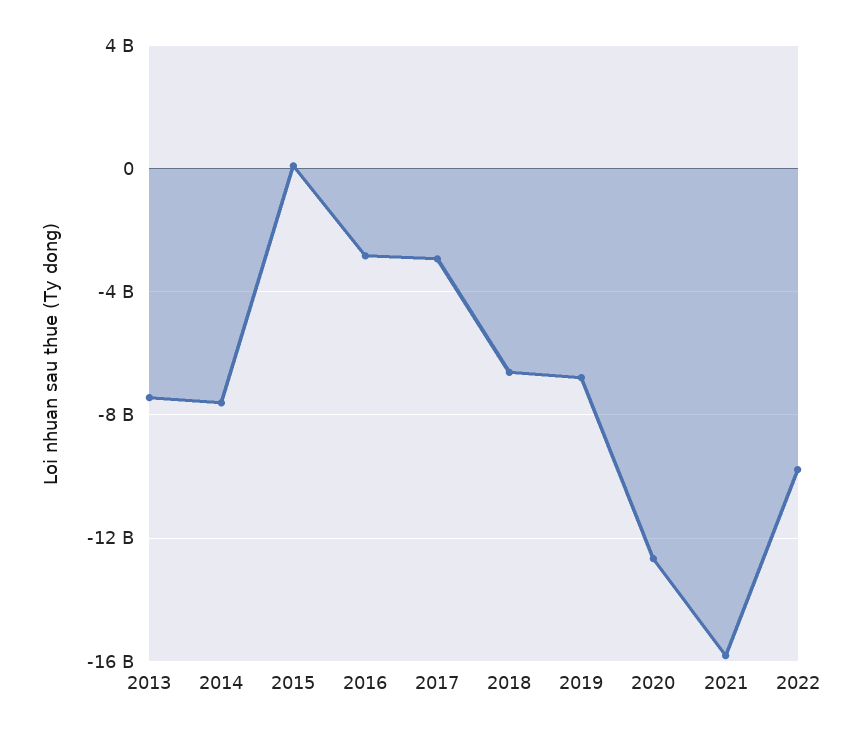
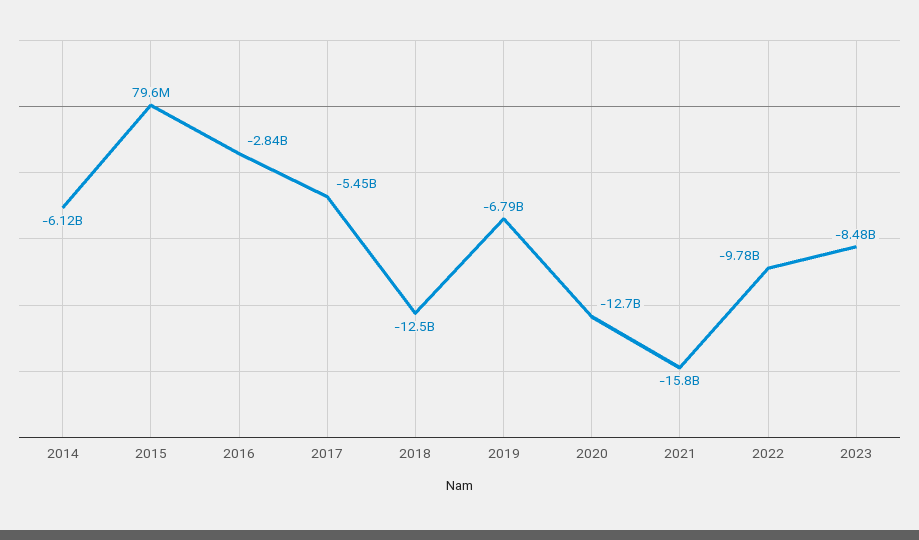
2013: -7500000000 -> none
2014: -7500000000 -> -6120000000
2017: -3000000000 -> -5450000000
2018: -6500000000 -> -12500000000
2023: none -> -8480000000

